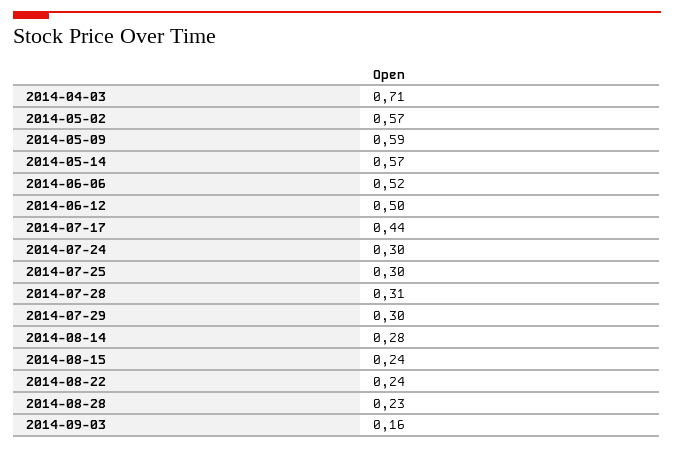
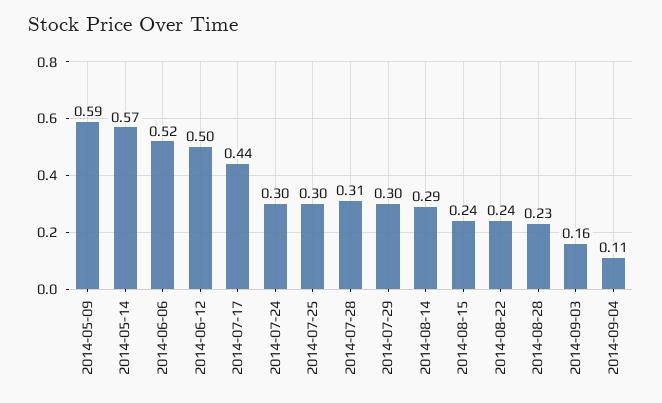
2014-04-03: 0.71 -> none
2014-05-02: 0.57 -> none
2014-08-14: 0.28 -> 0.29
2014-09-04: none -> 0.11

